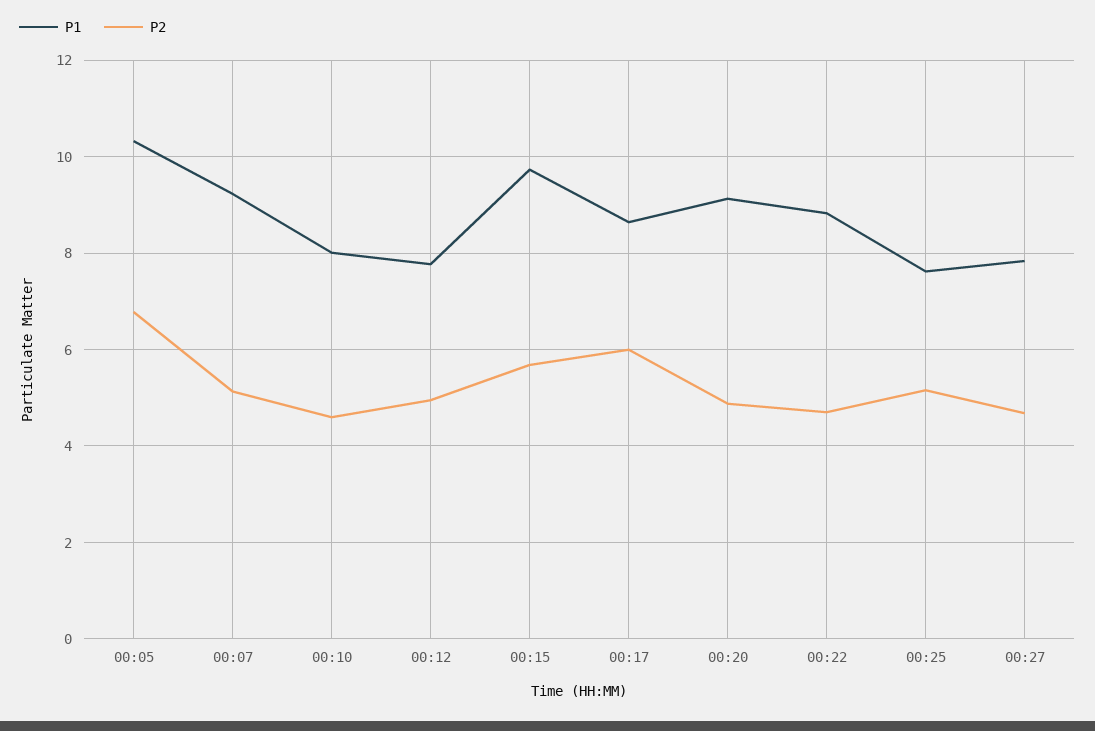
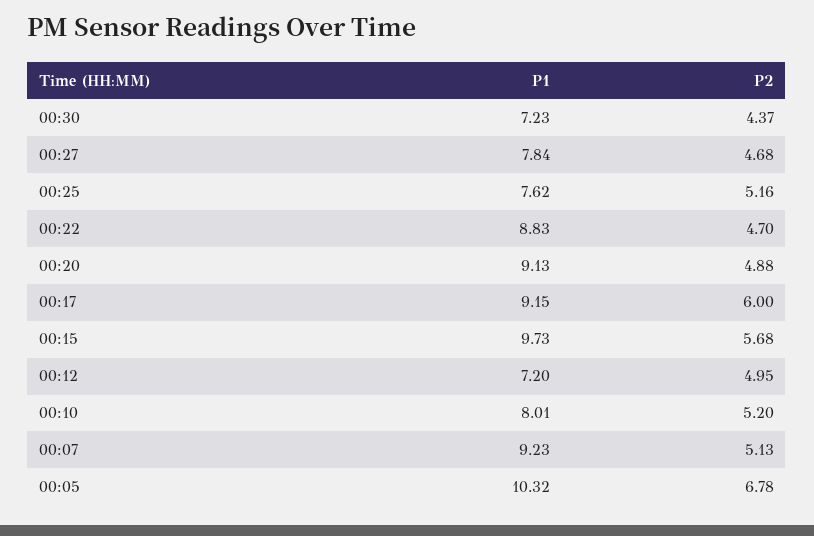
P2, 00:10: 4.6 -> 5.2
P1, 00:12: 7.8 -> 7.2
P1, 00:17: 8.6 -> 9.15
P1, 00:30: none -> 7.23
P2, 00:30: none -> 4.37

